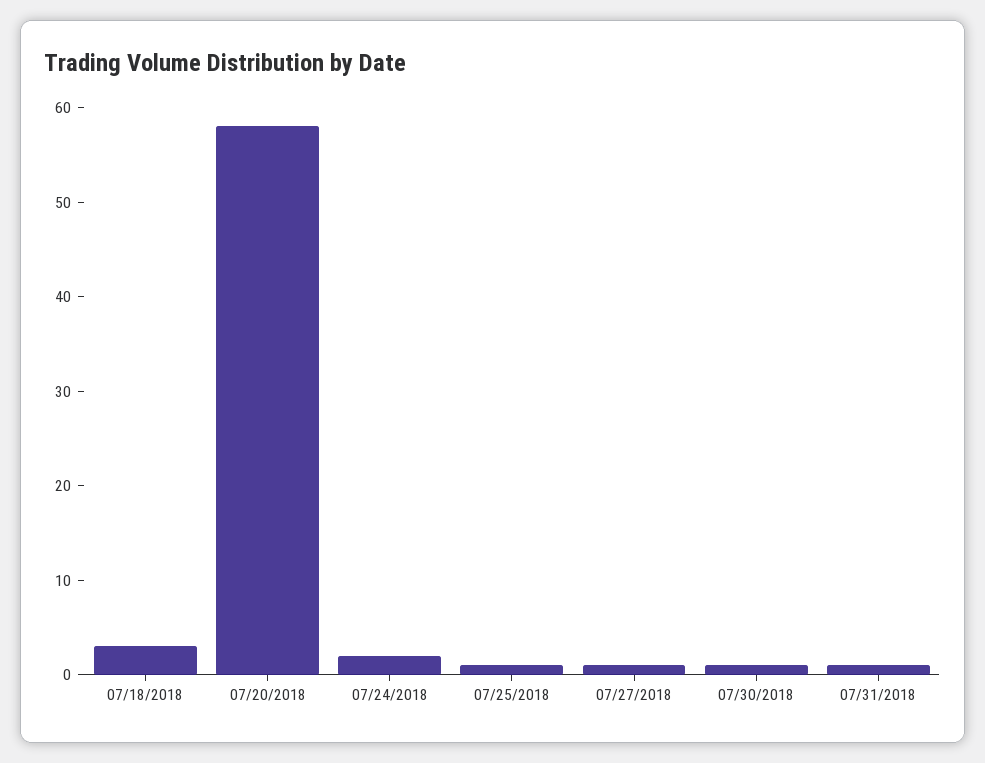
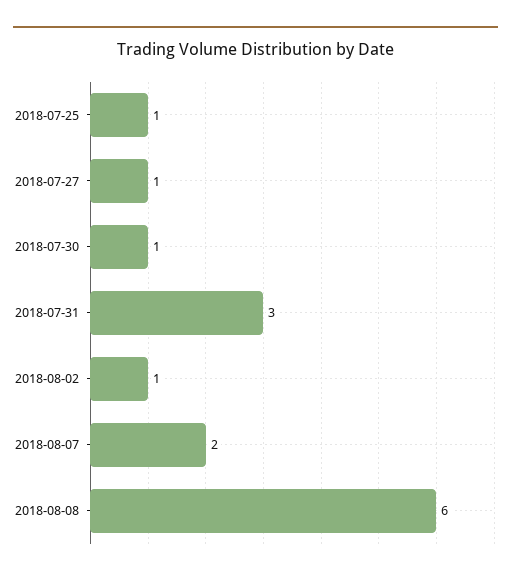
07/18/2018: 3 -> none
07/20/2018: 58 -> none
07/24/2018: 2 -> none
07/31/2018: 1 -> 3
2018-08-02: none -> 1
2018-08-07: none -> 2
2018-08-08: none -> 6

